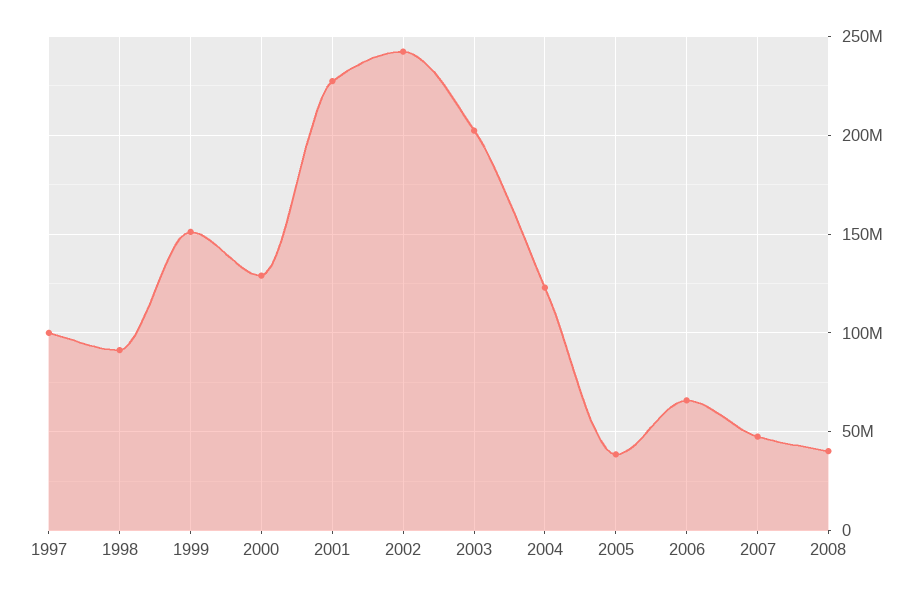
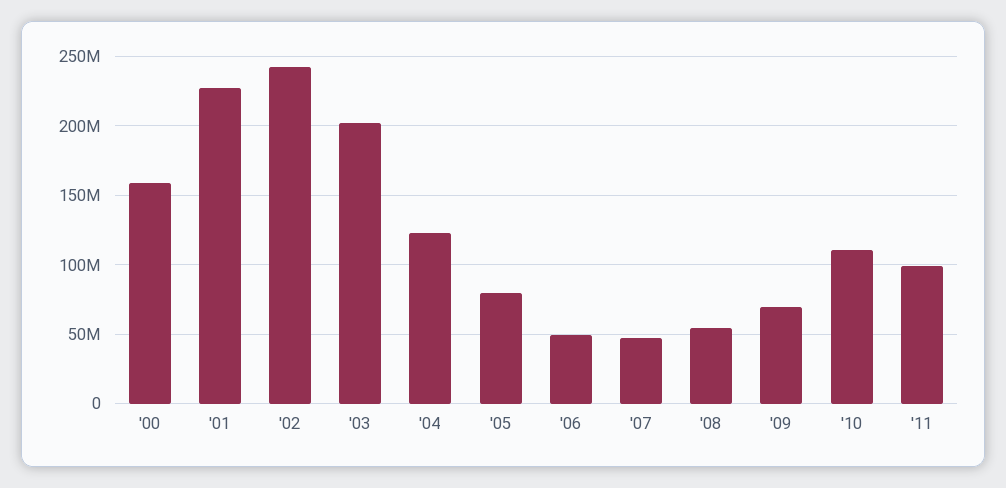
1997: 100000000 -> none
1998: 90000000 -> none
1999: 150000000 -> none
2000: 130000000 -> 160000000
2005: 40000000 -> 80000000
2006: 65000000 -> 50000000
2008: 40000000 -> 55000000
'09: none -> 70000000
'10: none -> 110000000
'11: none -> 100000000

